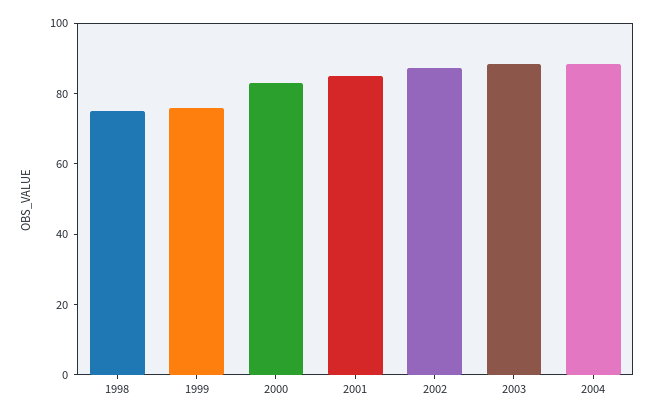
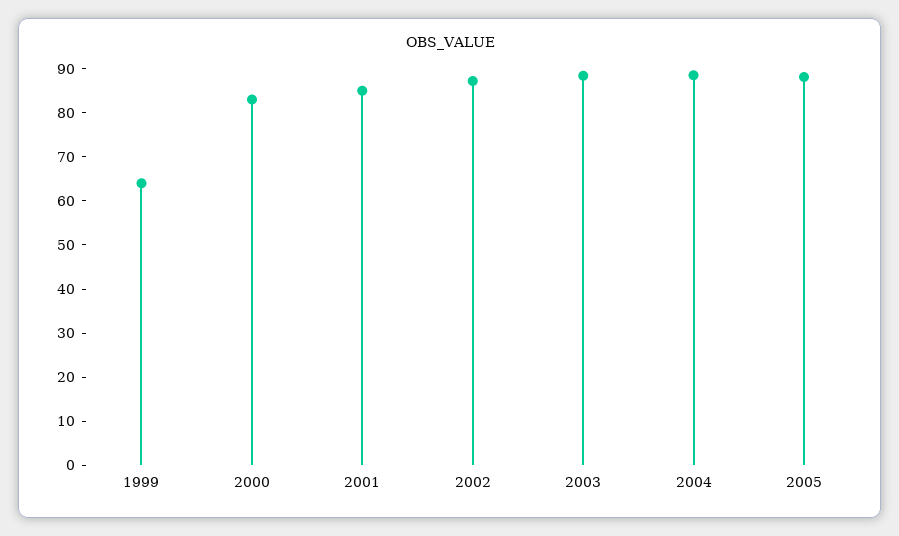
1998: 75 -> none
1999: 75 -> 64
2005: none -> 88

